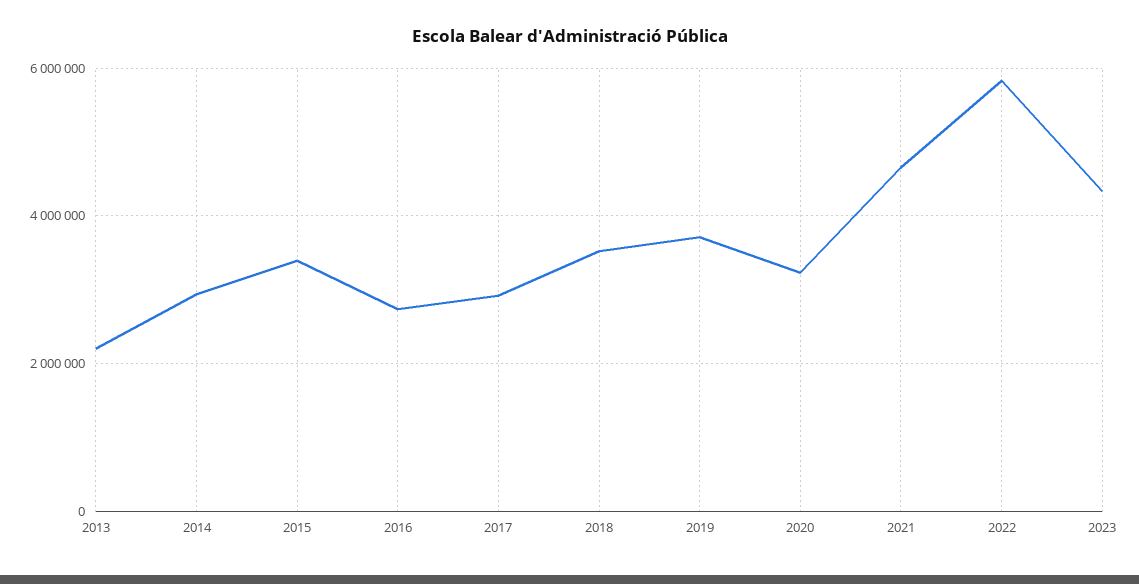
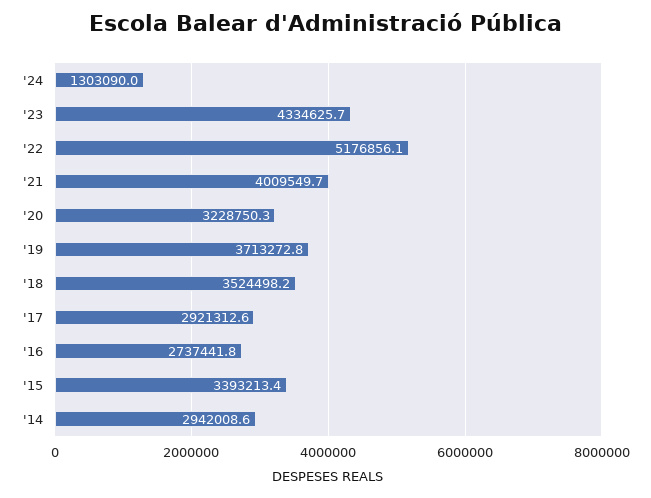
2013: 2200000 -> none
2021: 4600000 -> 4009549.7
2022: 5800000 -> 5176856.1
'24: none -> 1303090

